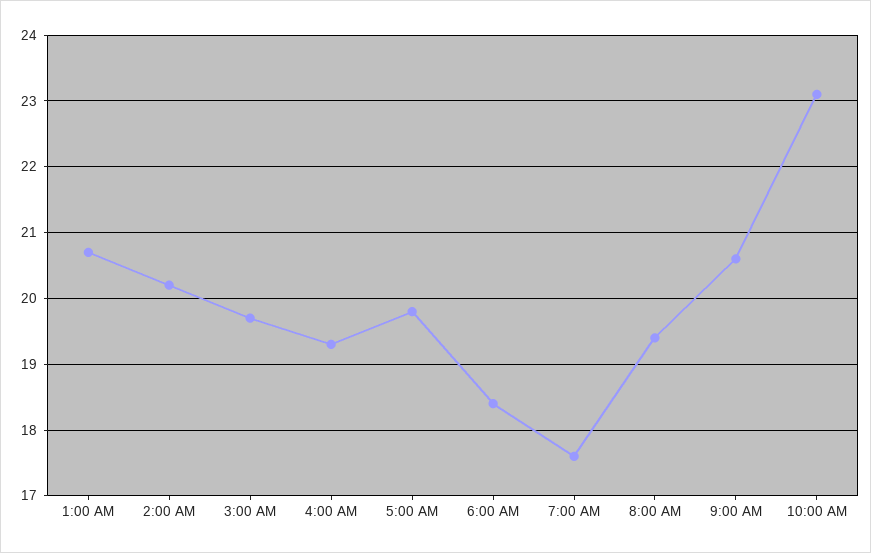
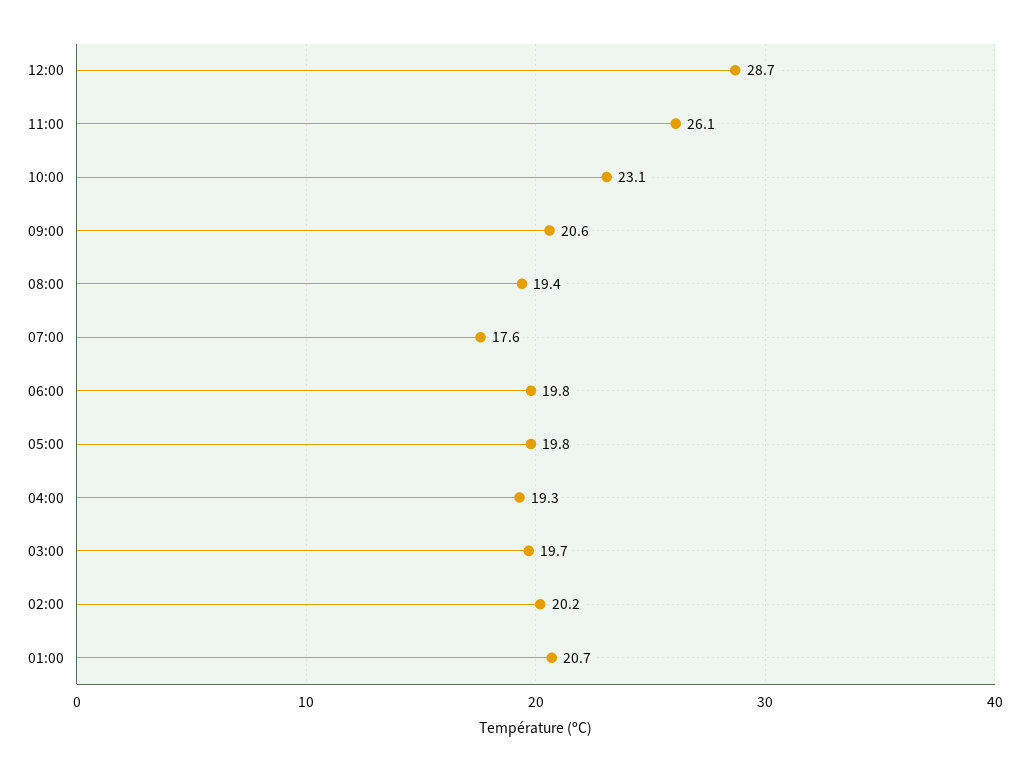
6:00 AM: 18.4 -> 19.8
12:00: none -> 28.7
11:00: none -> 26.1

